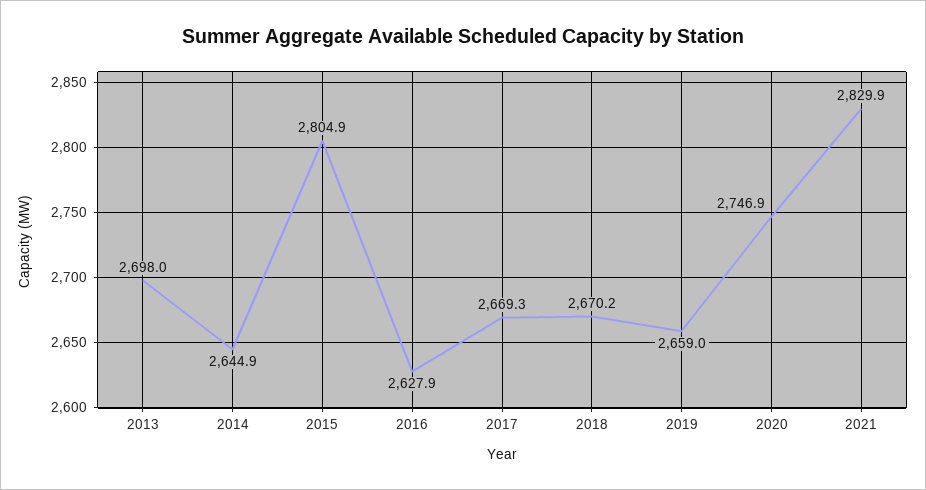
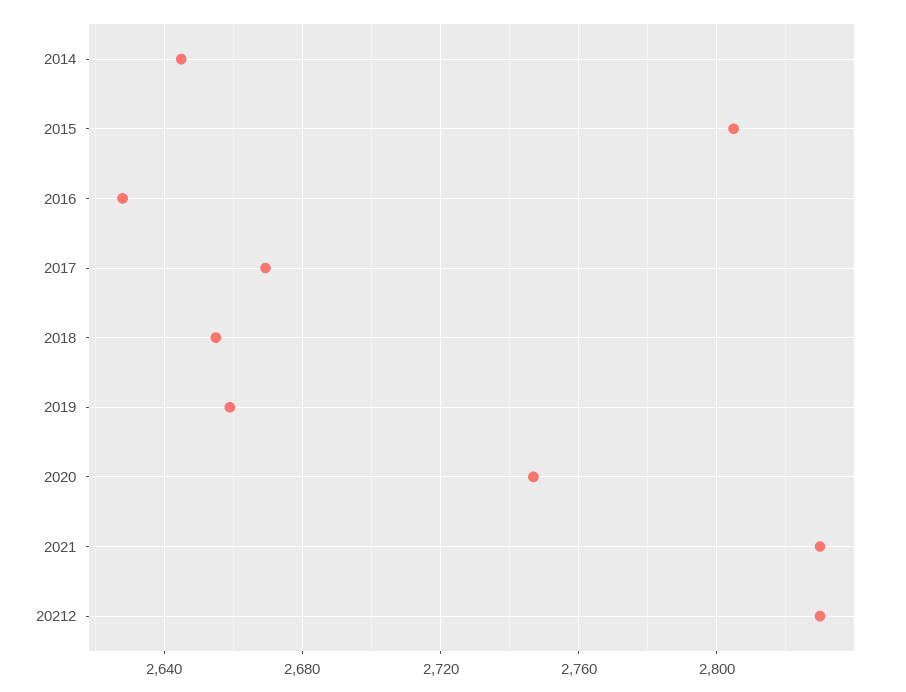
2013: 2698 -> none
2018: 2670.2 -> 2655
20212: none -> 2830

